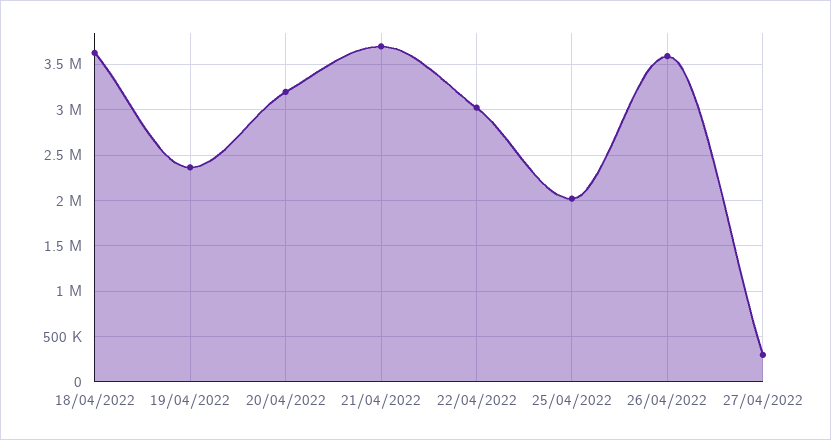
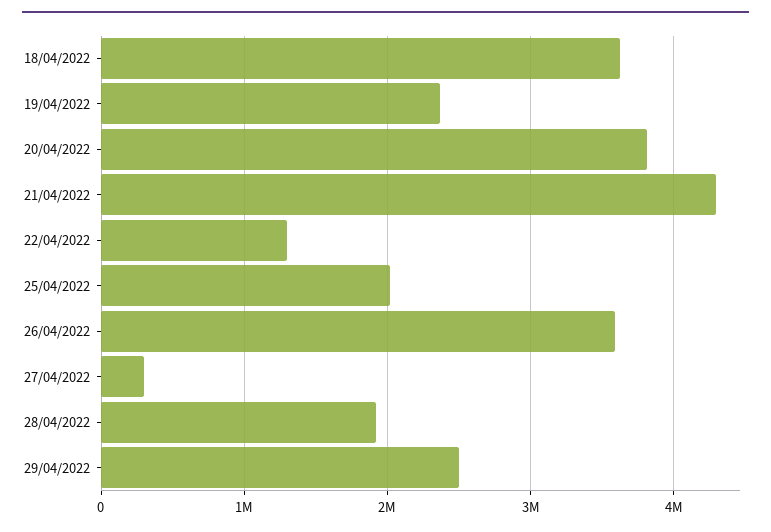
20/04/2022: 3200000 -> 3800000
21/04/2022: 3700000 -> 4300000
22/04/2022: 3000000 -> 1300000
28/04/2022: none -> 1900000
29/04/2022: none -> 2500000

